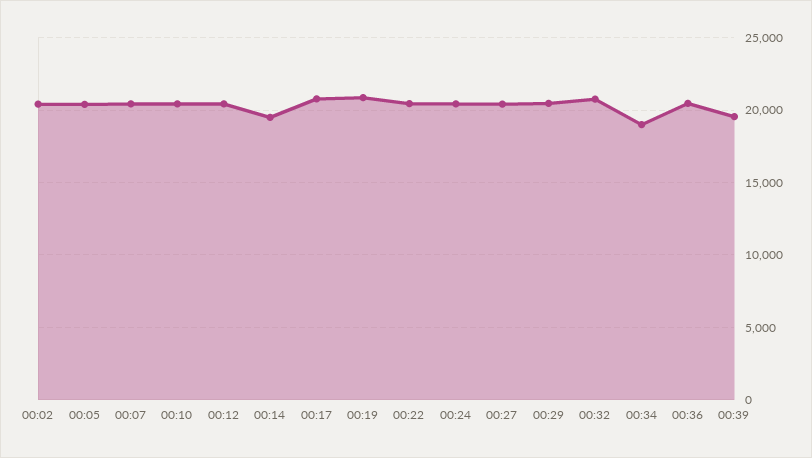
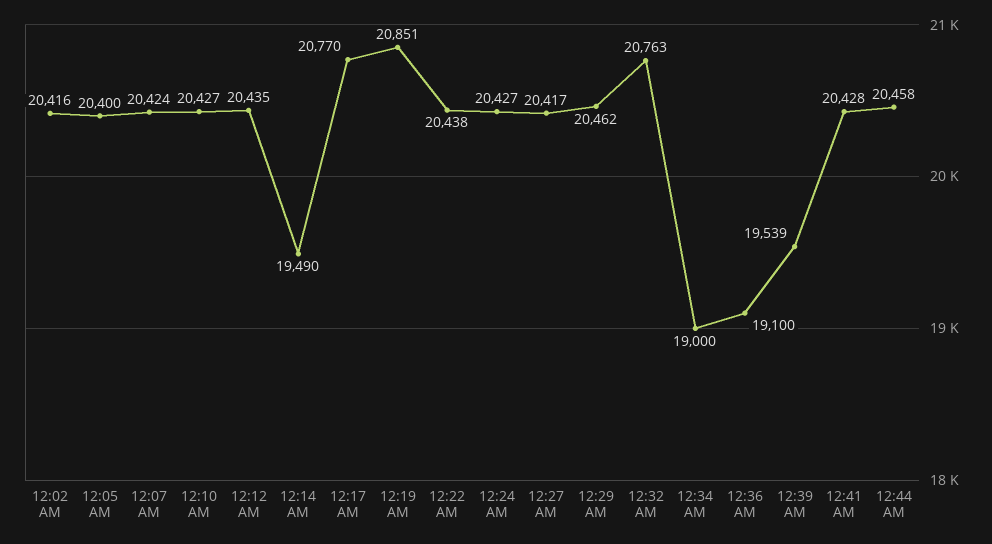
00:36: 20500 -> 19100
12:41 AM: none -> 20428
12:44 AM: none -> 20458

